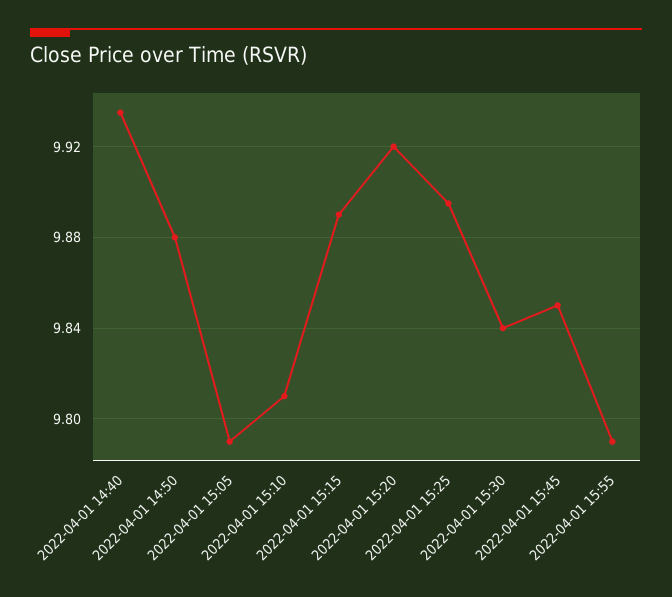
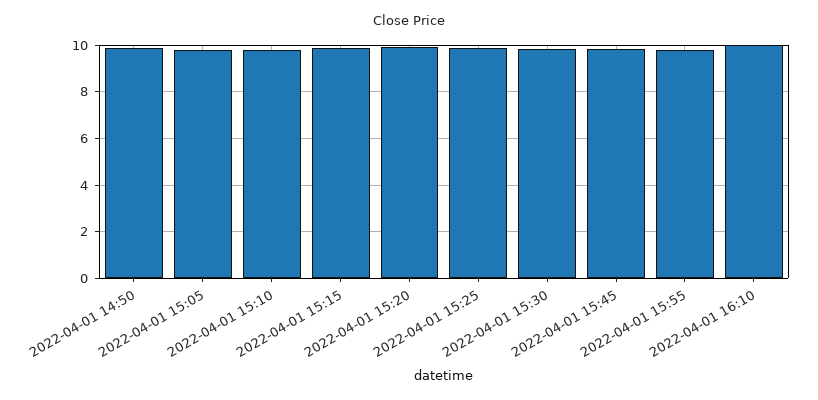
2022-04-01 14:40: 9.935 -> none
2022-04-01 16:10: none -> 10

